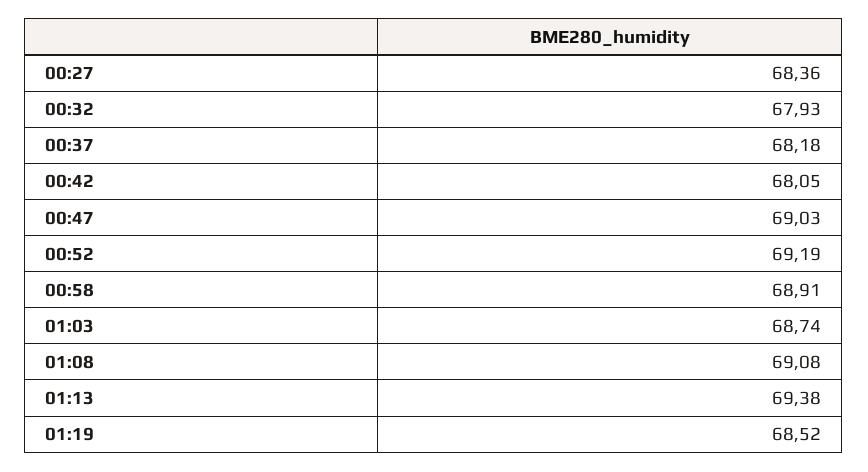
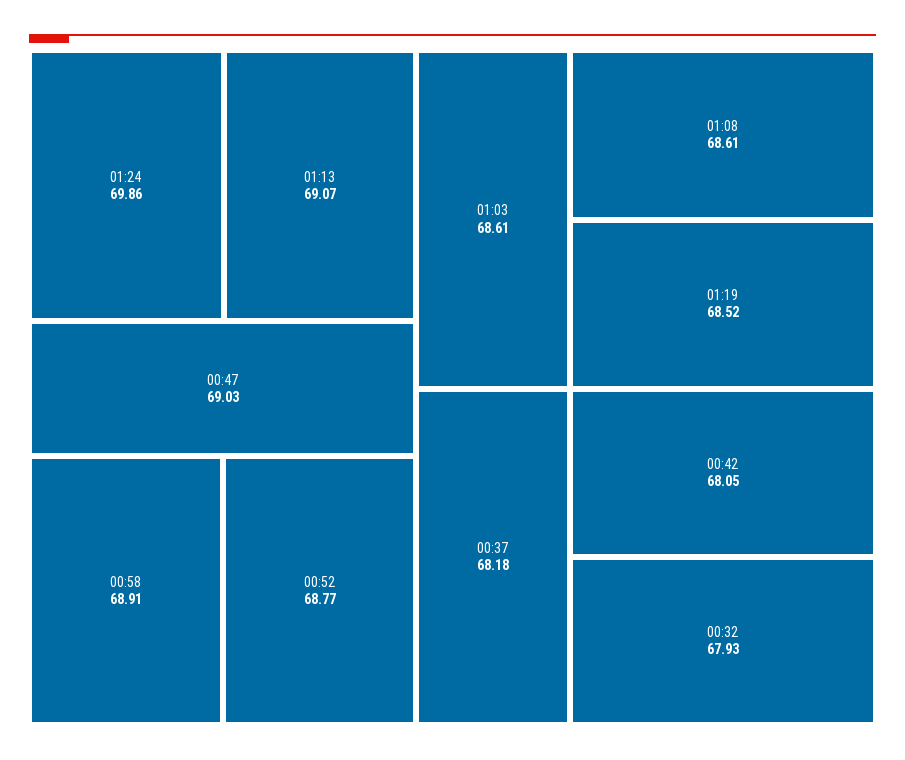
00:27: 68.36 -> none
00:52: 69.19 -> 68.77
01:03: 68.74 -> 68.61
01:08: 69.08 -> 68.61
01:13: 69.38 -> 69.07
01:24: none -> 69.86

